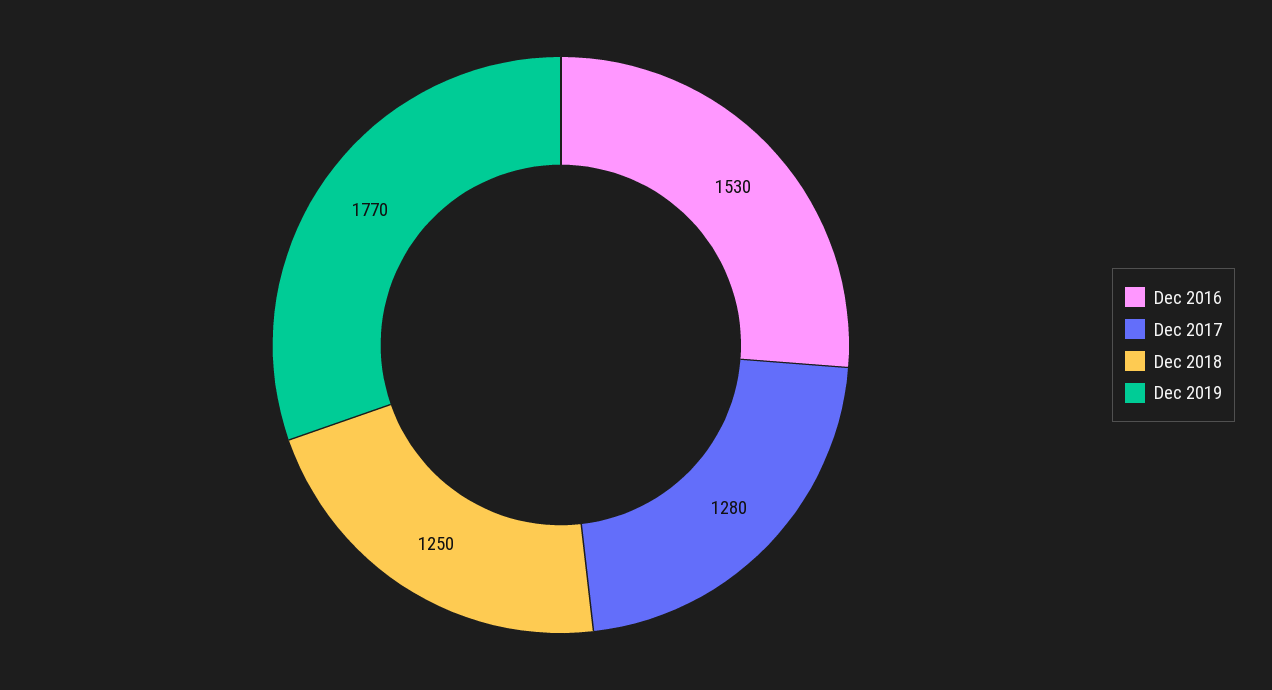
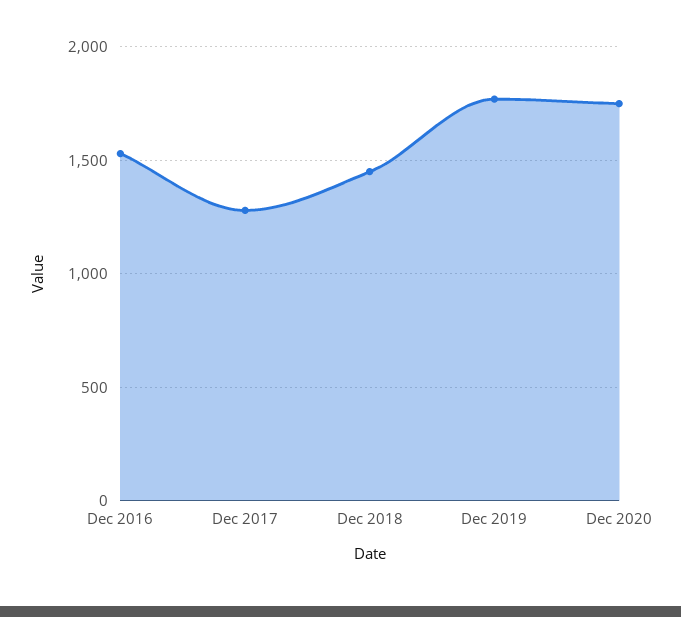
Dec 2018: 1250 -> 1450
Dec 2020: none -> 1750

